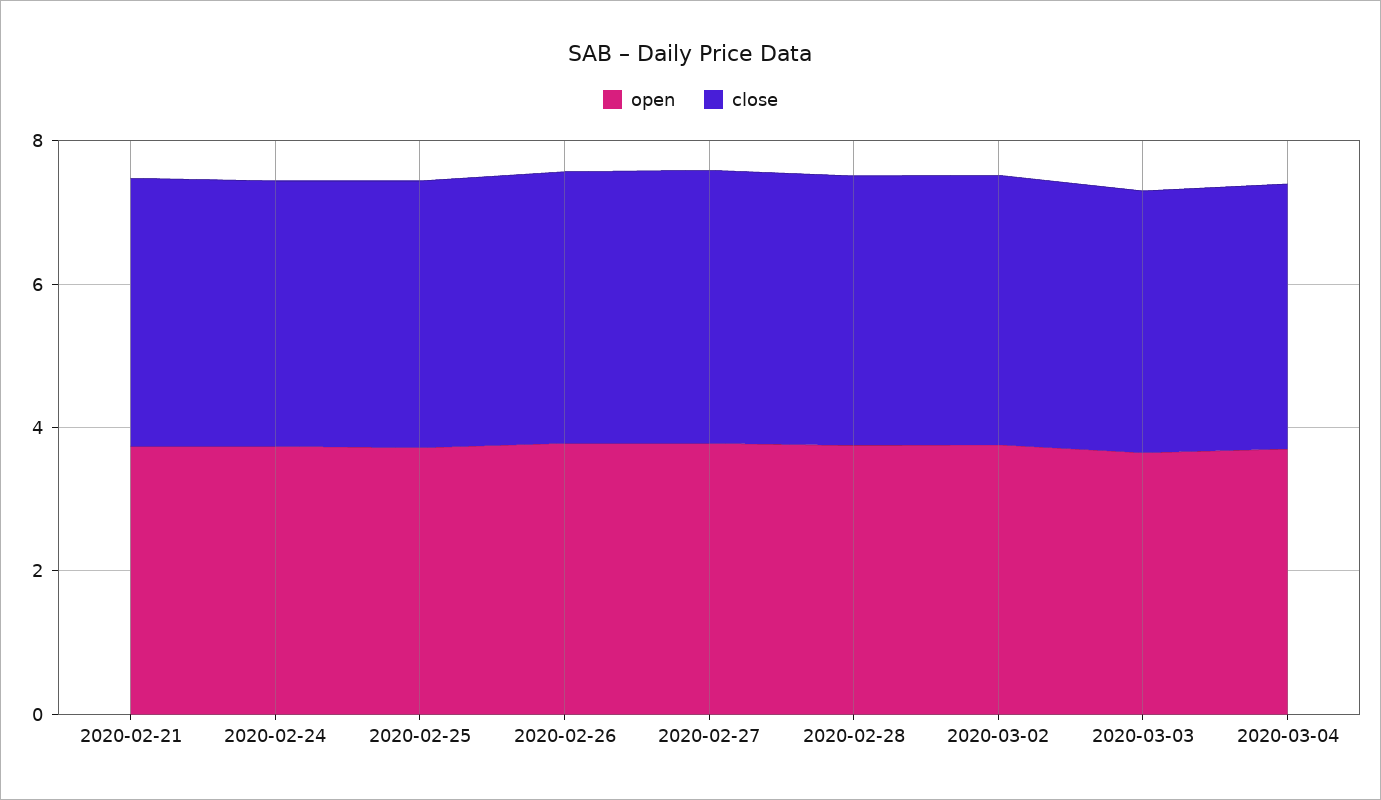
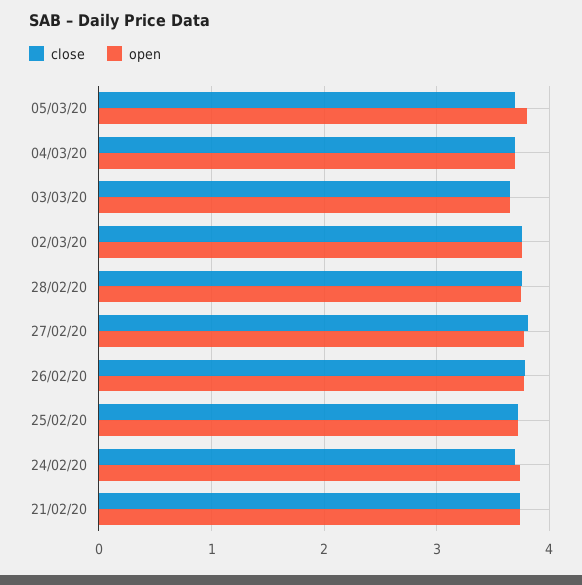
close, 05/03/20: none -> 3.7
open, 05/03/20: none -> 3.8

